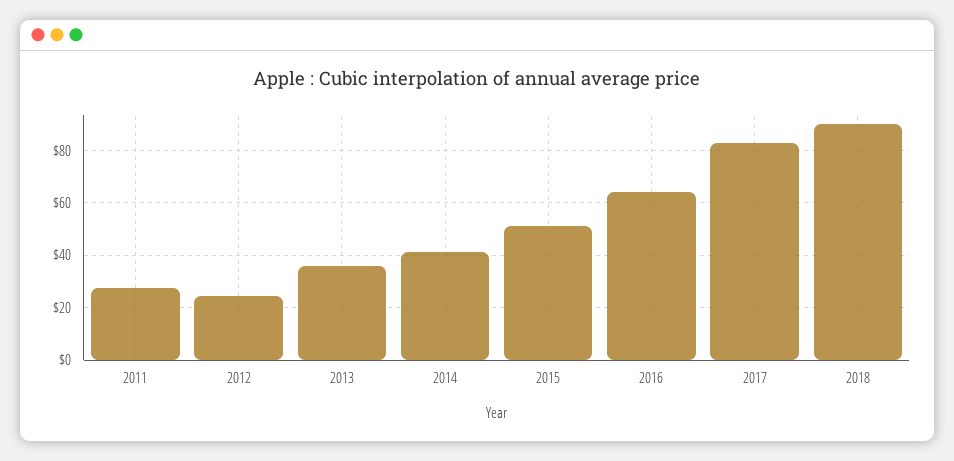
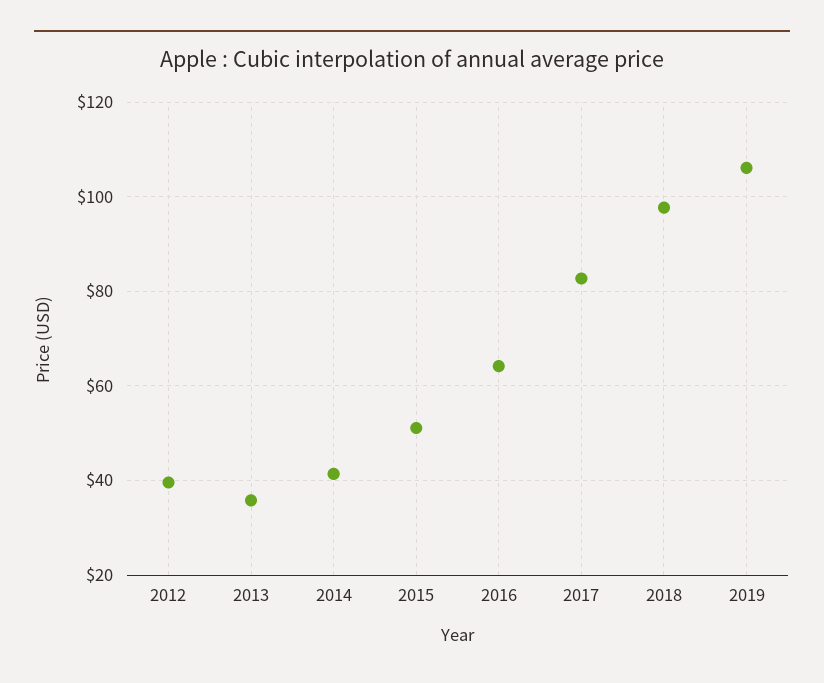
2011: 27.5 -> none
2012: 25 -> 40
2018: 90 -> 98
2019: none -> 106

